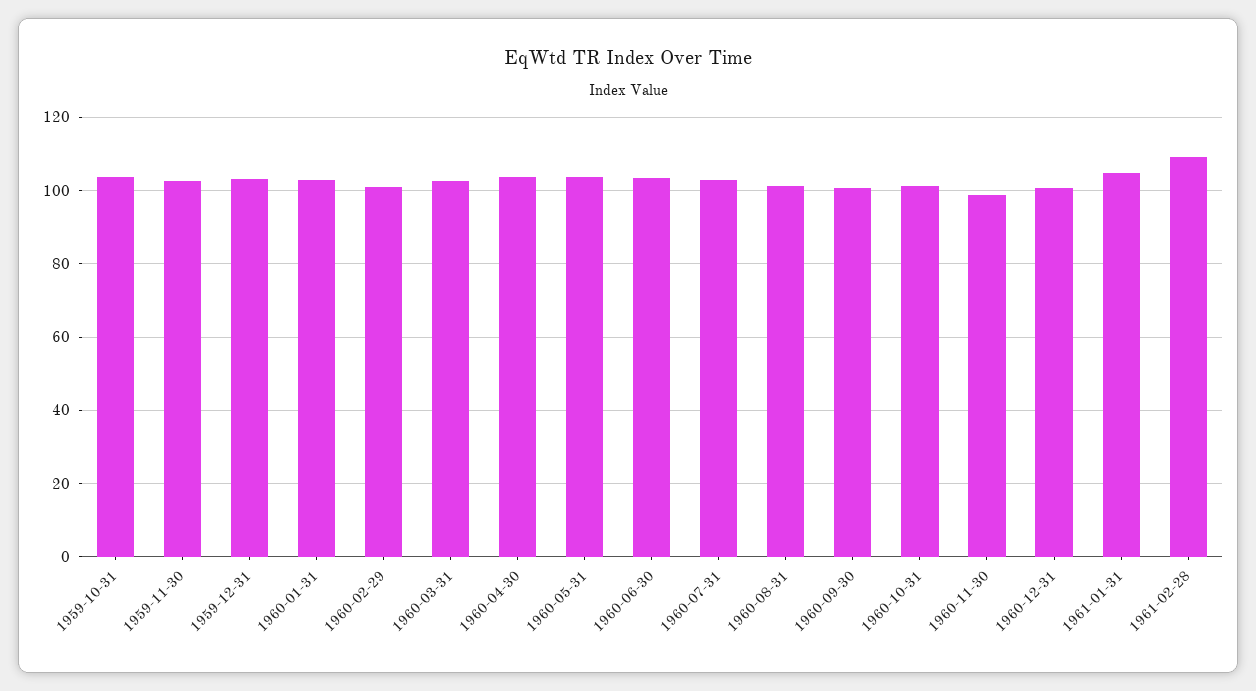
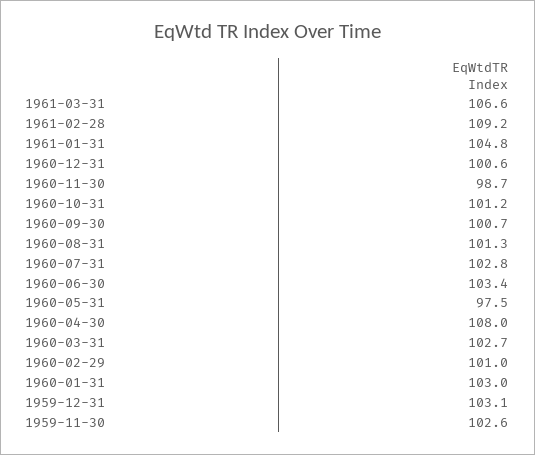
1959-10-31: 104 -> none
1960-04-30: 104 -> 108
1960-05-31: 104 -> 97.5
1961-03-31: none -> 106.6

